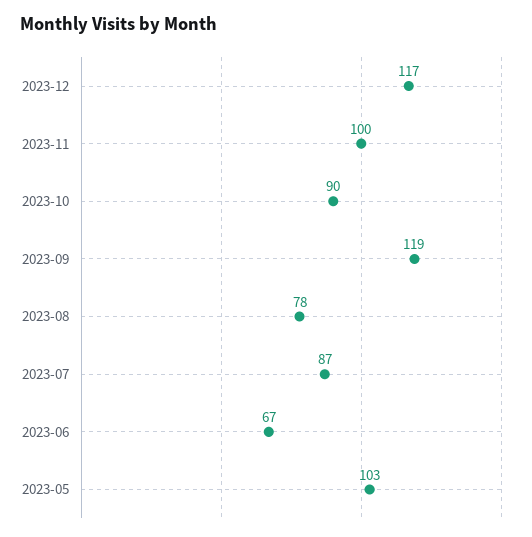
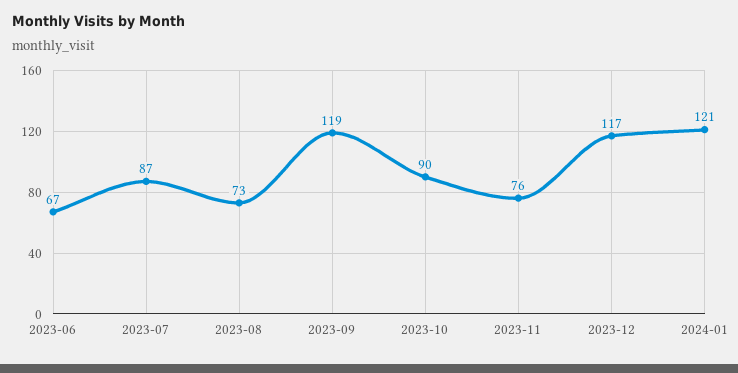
2023-11: 100 -> 76
2023-08: 78 -> 73
2023-05: 103 -> none
2024-01: none -> 121

